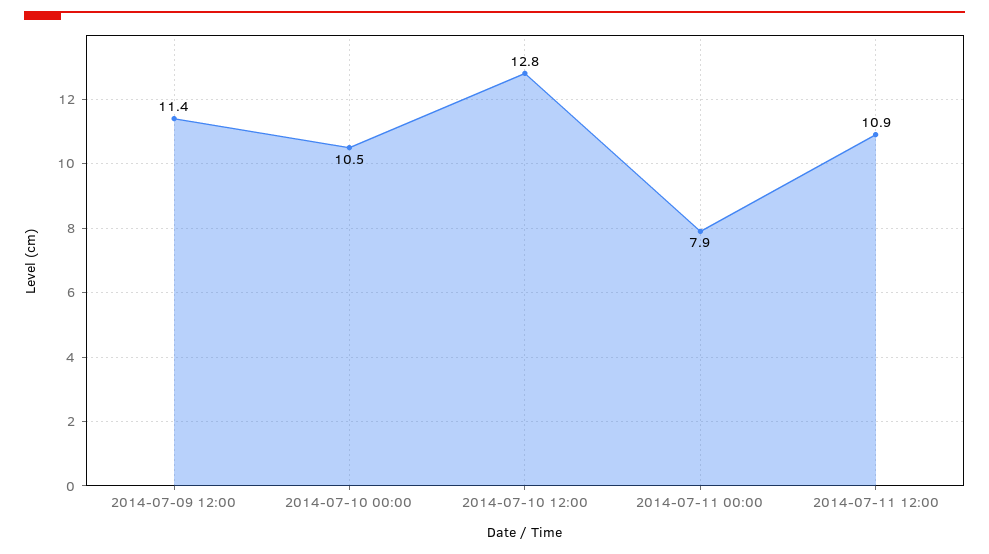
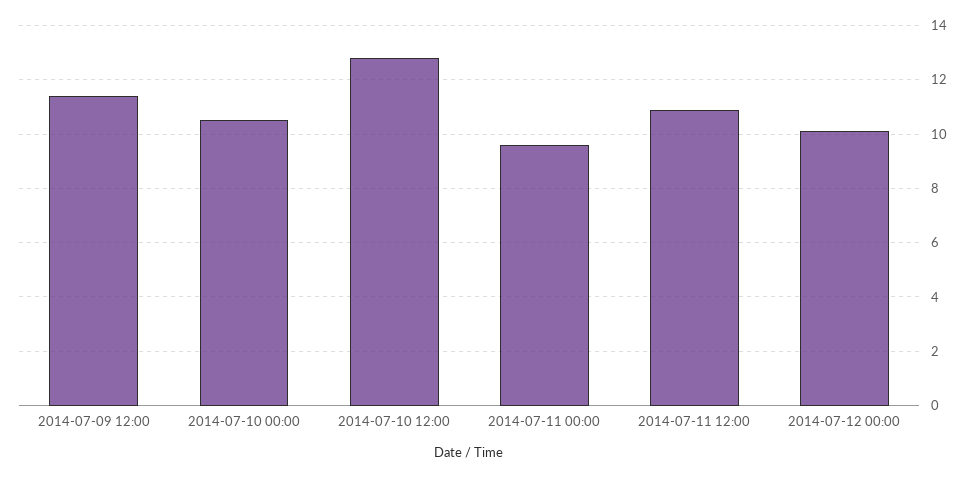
2014-07-11 00:00: 7.9 -> 9.5
2014-07-12 00:00: none -> 10

